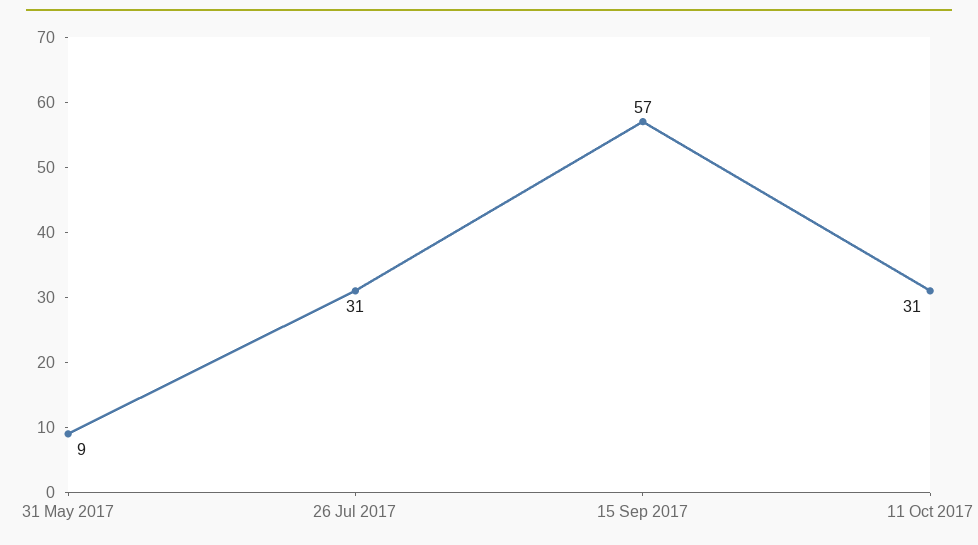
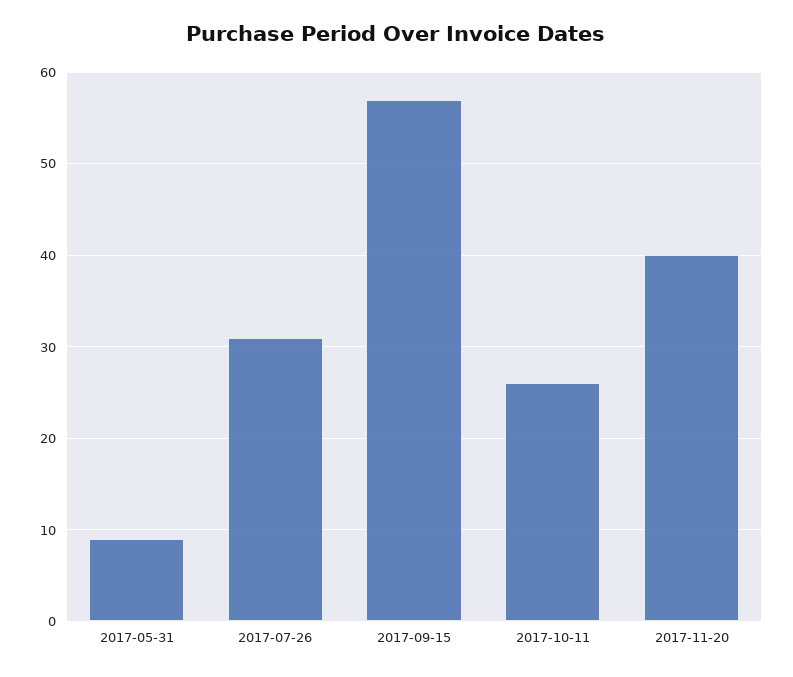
11 Oct 2017: 31 -> 26
2017-11-20: none -> 40

